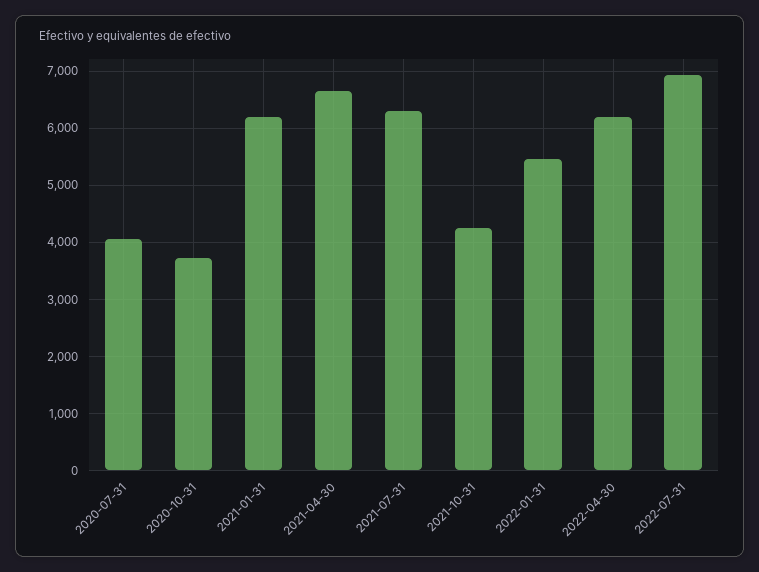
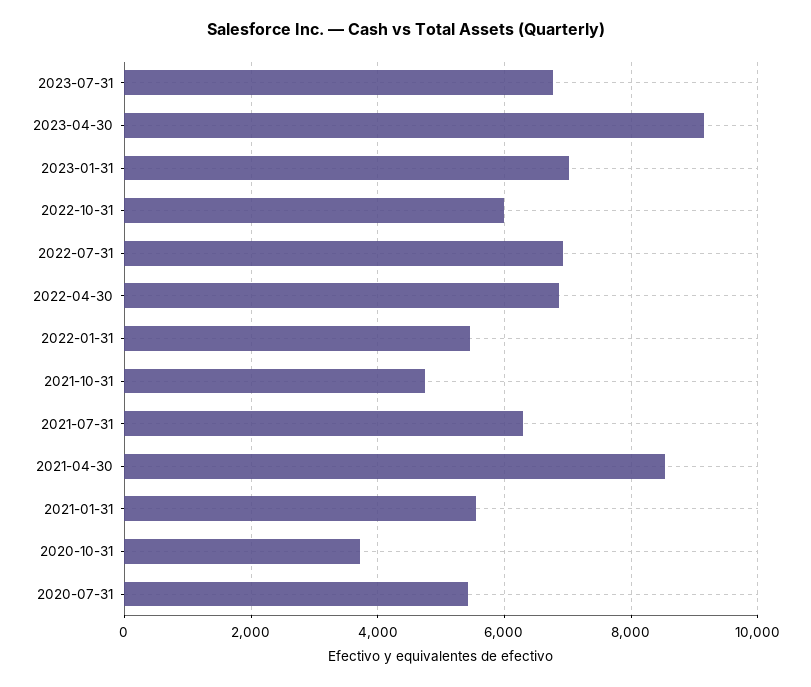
2020-07-31: 4000 -> 5400
2021-01-31: 6200 -> 5600
2021-04-30: 6600 -> 8600
2021-10-31: 4200 -> 4800
2022-04-30: 6200 -> 6800
2023-07-31: none -> 6800
2023-04-30: none -> 9200
2023-01-31: none -> 7000
2022-10-31: none -> 6000

